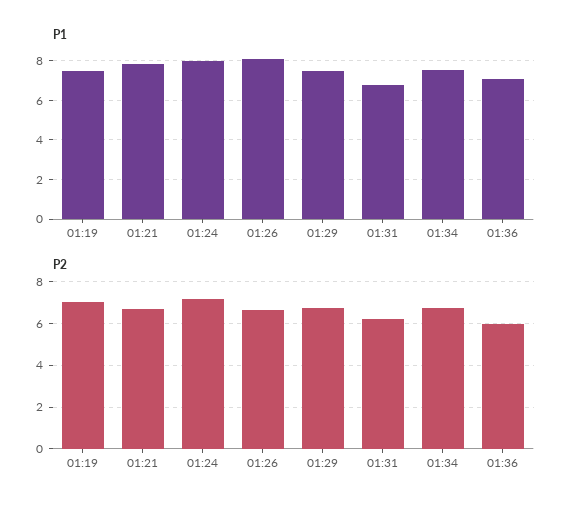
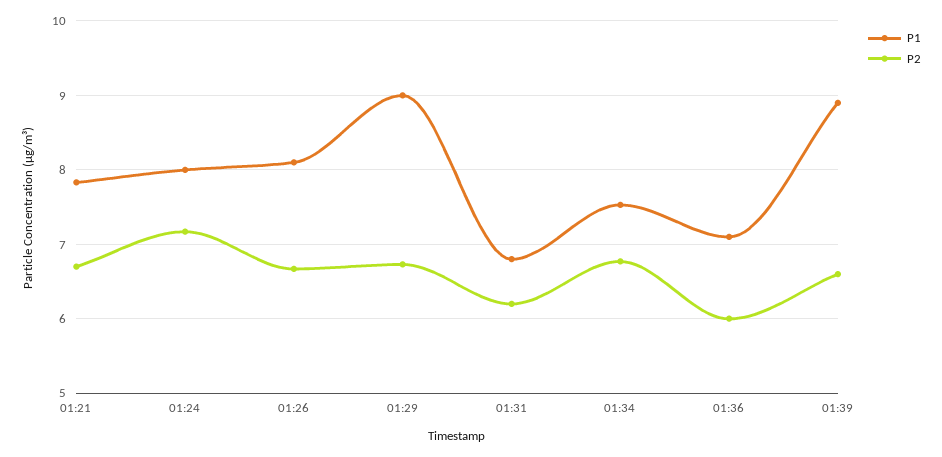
P1, 01:19: 7.5 -> none
P1, 01:29: 7.5 -> 9
P2, 01:19: 7 -> none
P1, 01:39: none -> 8.9
P2, 01:39: none -> 6.6

